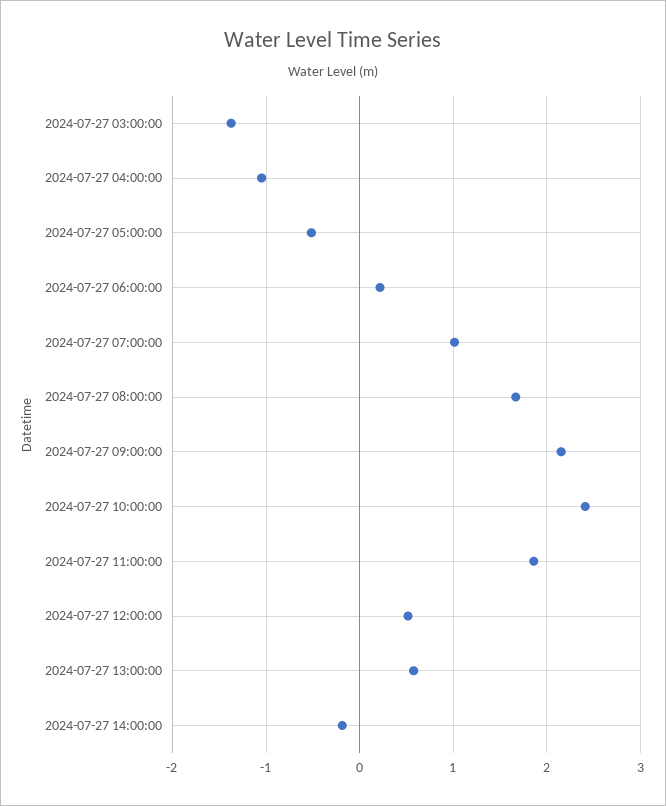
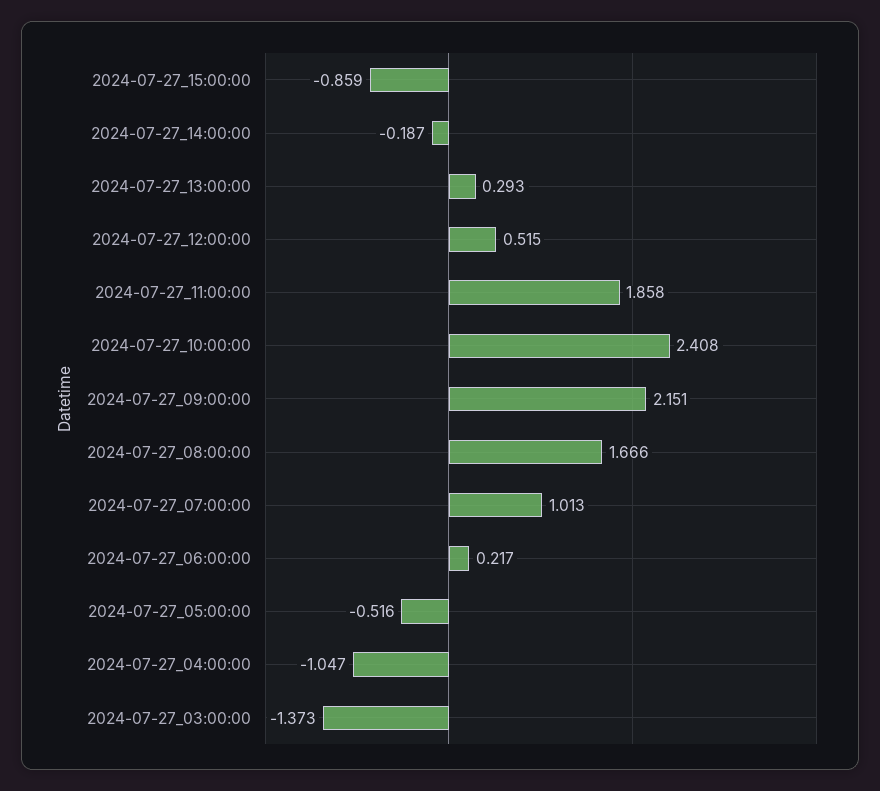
2024-07-27 13:00:00: 0.6 -> 0.293
2024-07-27_15:00:00: none -> -0.859

